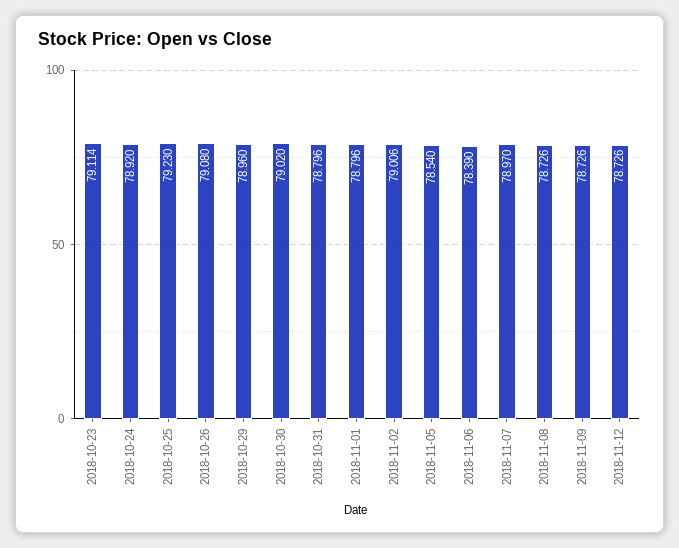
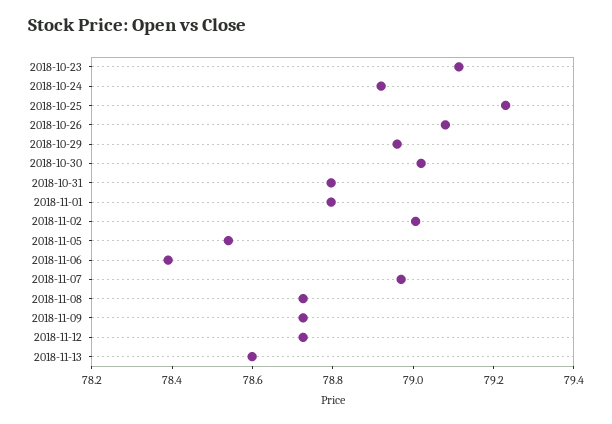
2018-11-13: none -> 78.6

